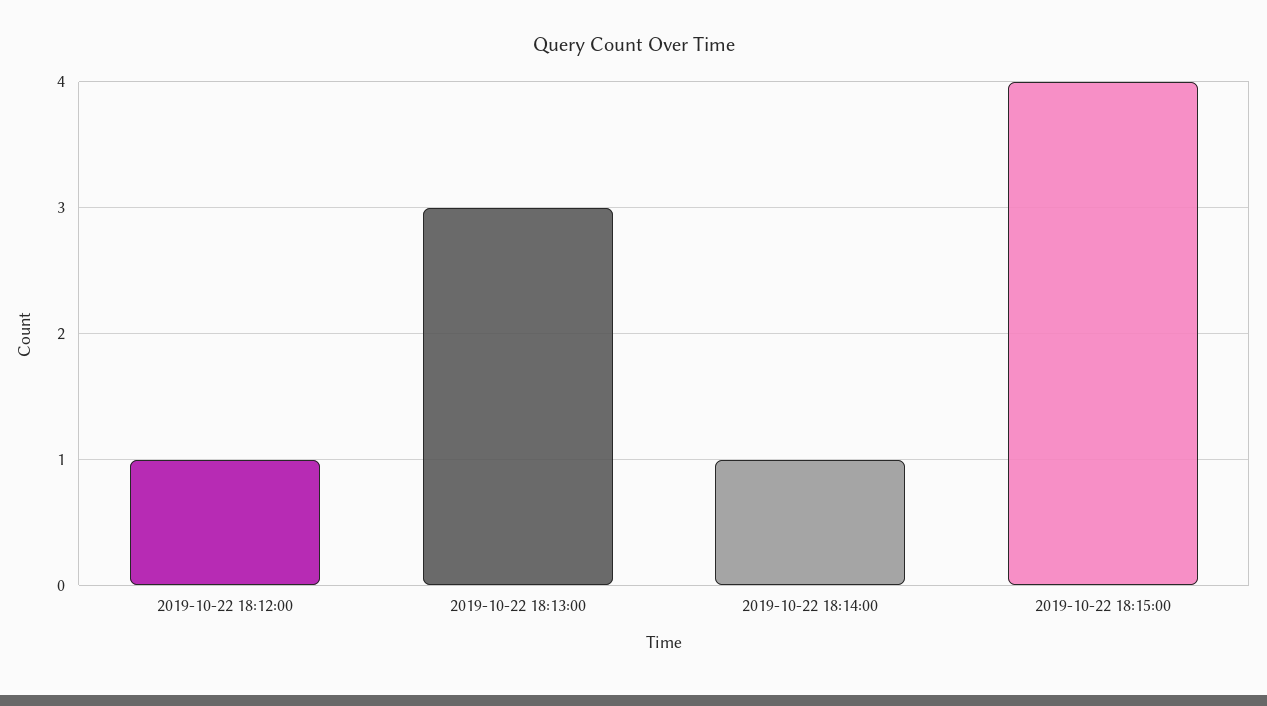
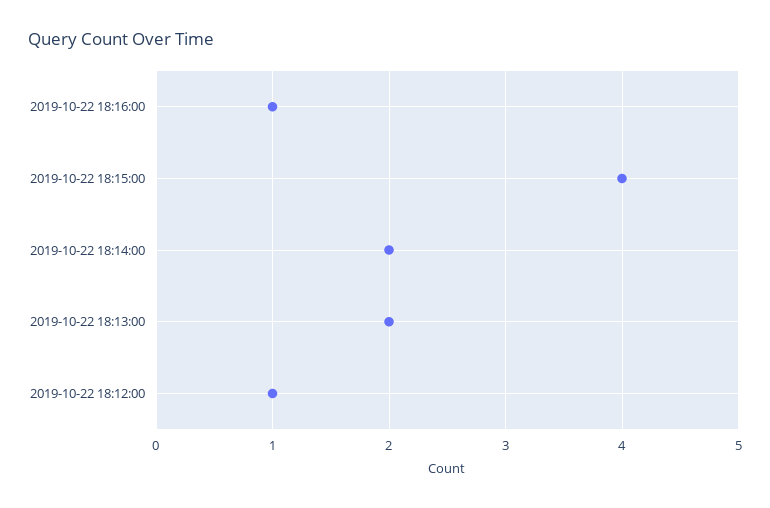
2019-10-22 18:13:00: 3 -> 2
2019-10-22 18:14:00: 1 -> 2
2019-10-22 18:16:00: none -> 1

